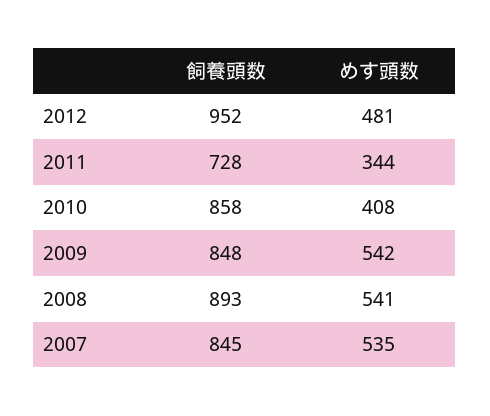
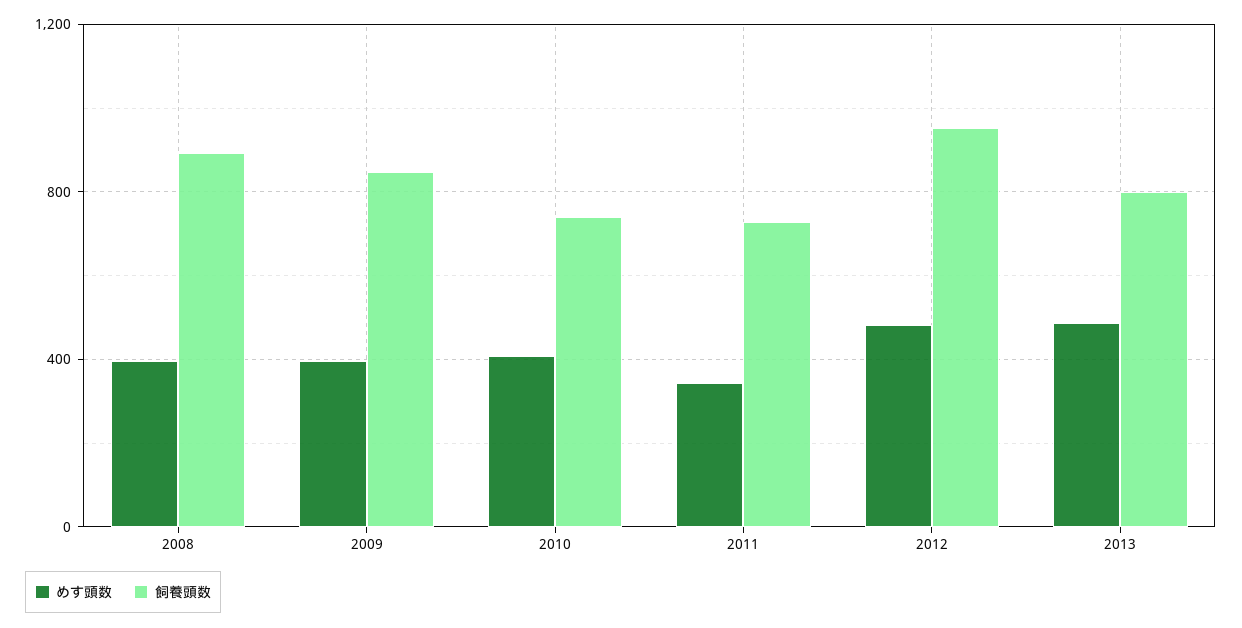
飼養頭数, 2010: 858 -> 750
めす頭数, 2009: 542 -> 400
めす頭数, 2008: 541 -> 400
飼養頭数, 2007: 845 -> none
めす頭数, 2007: 535 -> none
めす頭数, 2013: none -> 500
飼養頭数, 2013: none -> 800

